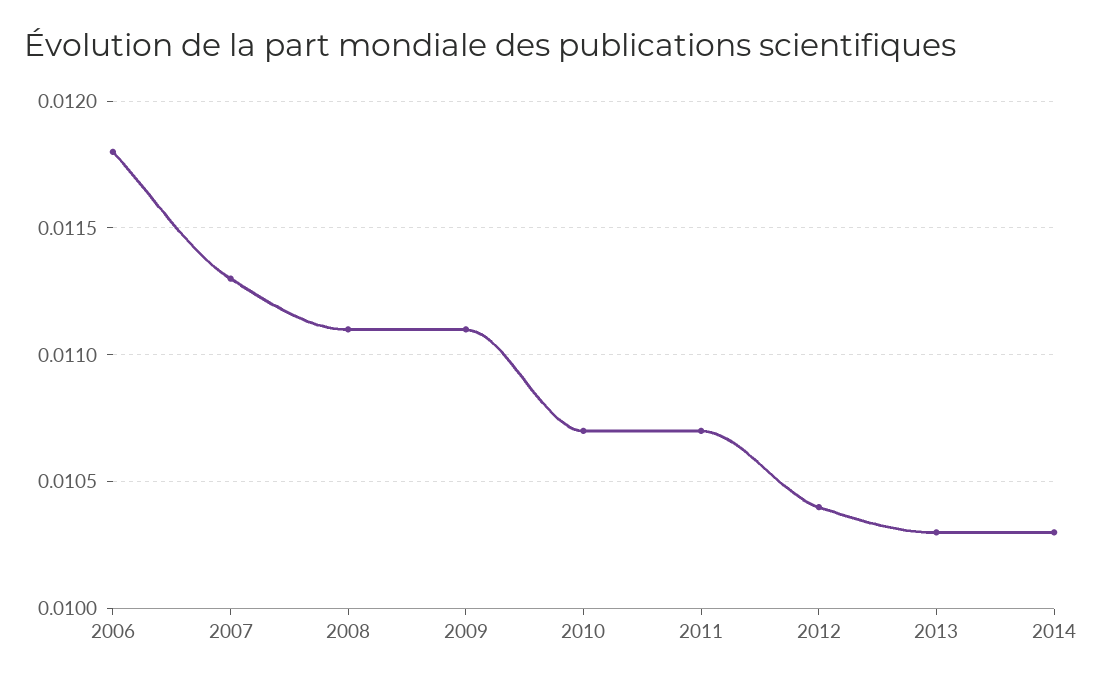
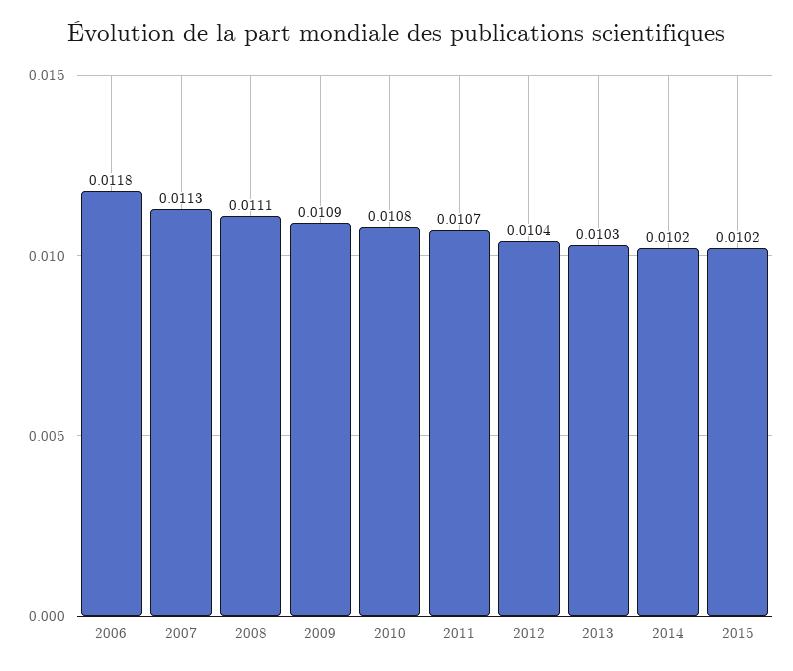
2009: 0.0111 -> 0.0109
2010: 0.0107 -> 0.0108
2014: 0.0103 -> 0.0102
2015: none -> 0.0102

